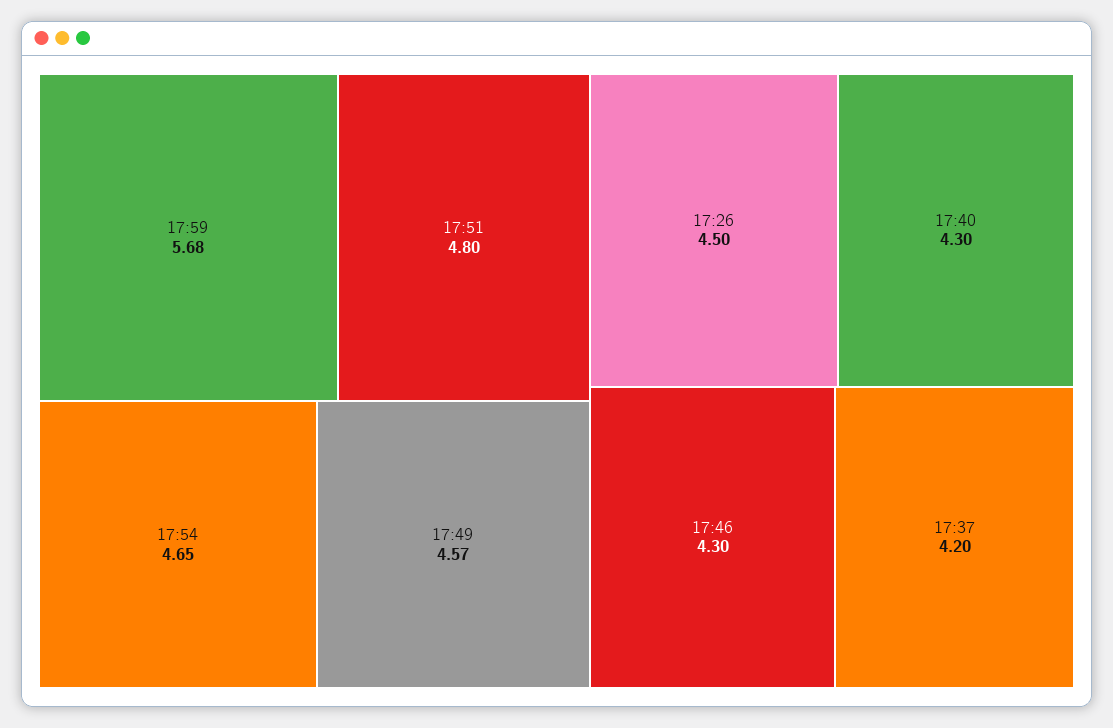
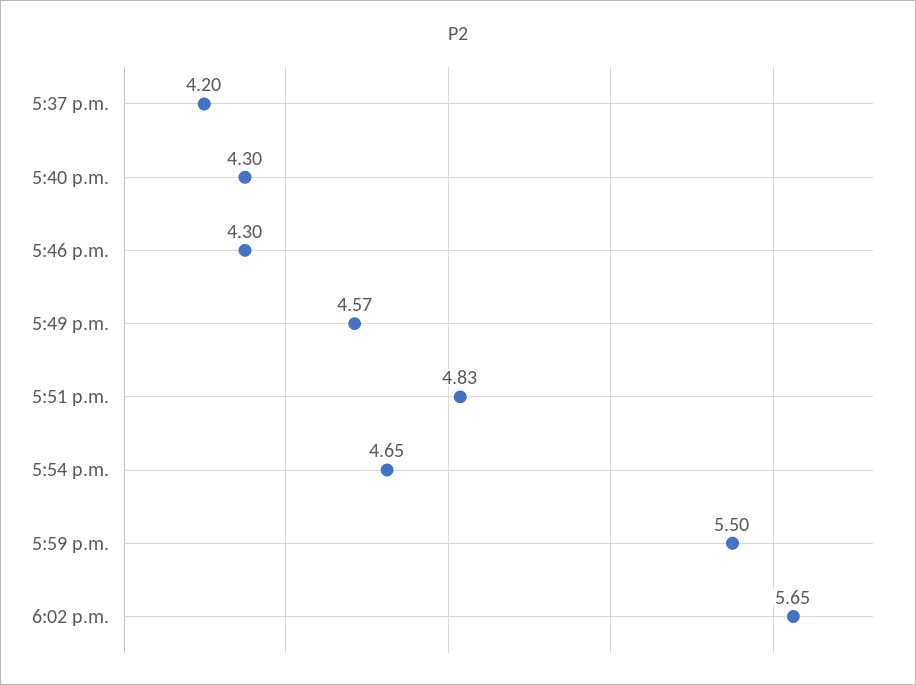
17:59: 5.68 -> 5.5
17:51: 4.8 -> 4.83
17:26: 4.5 -> none
6:02 p.m.: none -> 5.65

